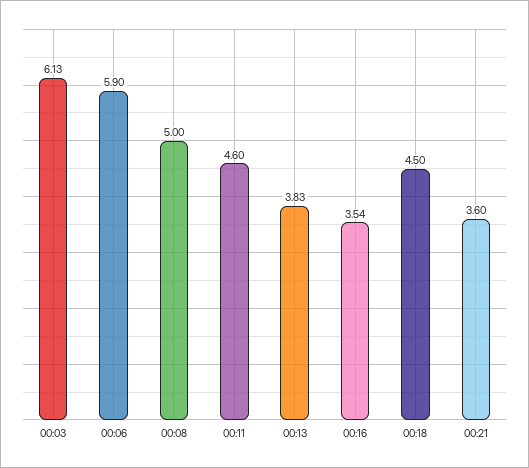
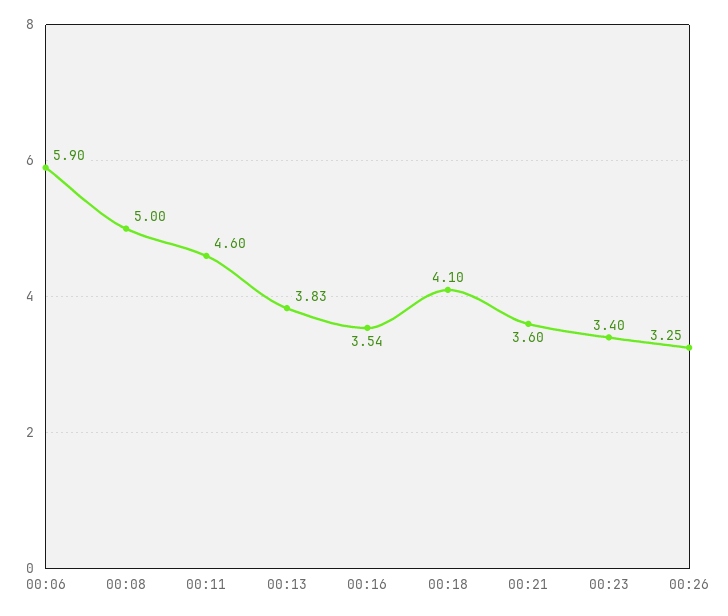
00:03: 6.13 -> none
00:18: 4.5 -> 4.1
00:23: none -> 3.4
00:26: none -> 3.25

